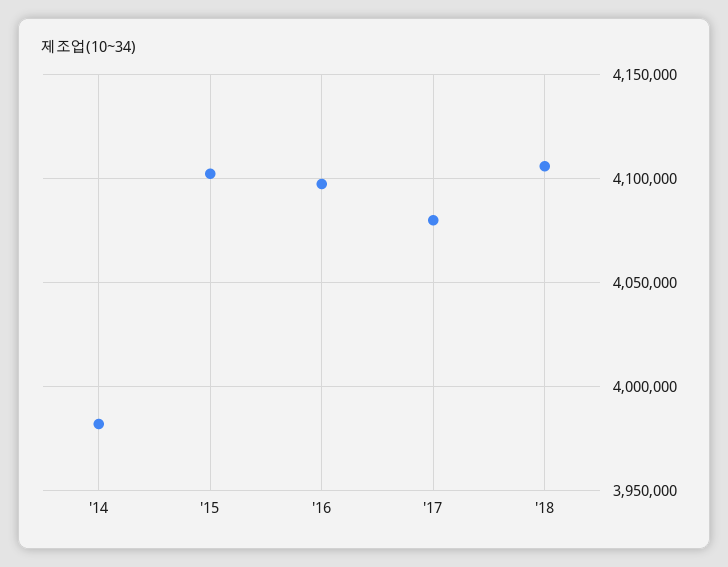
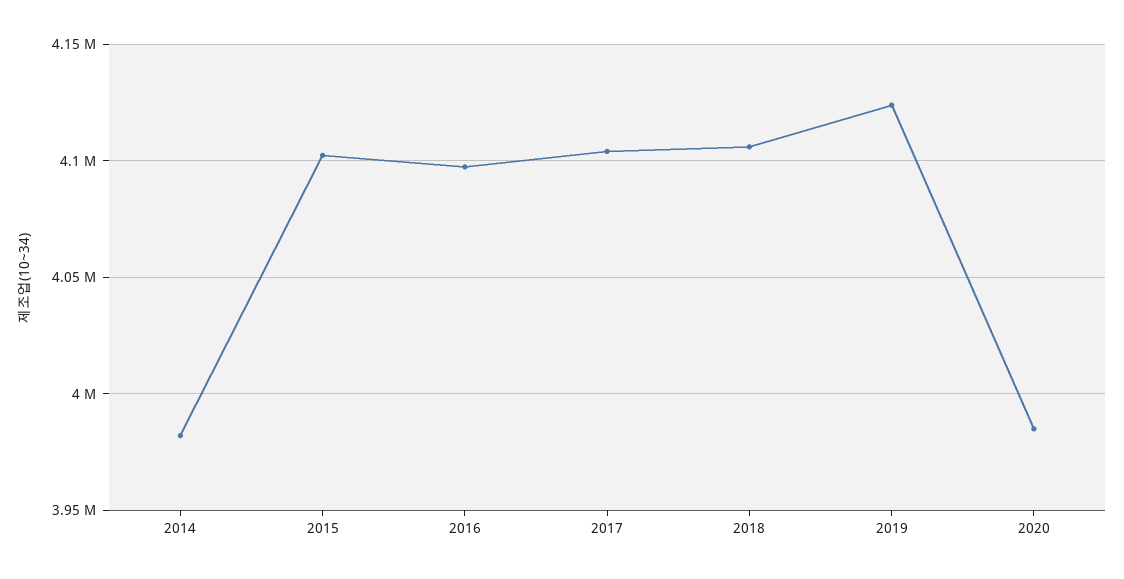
'17: 4080000 -> 4105000
2019: none -> 4125000
2020: none -> 3985000

